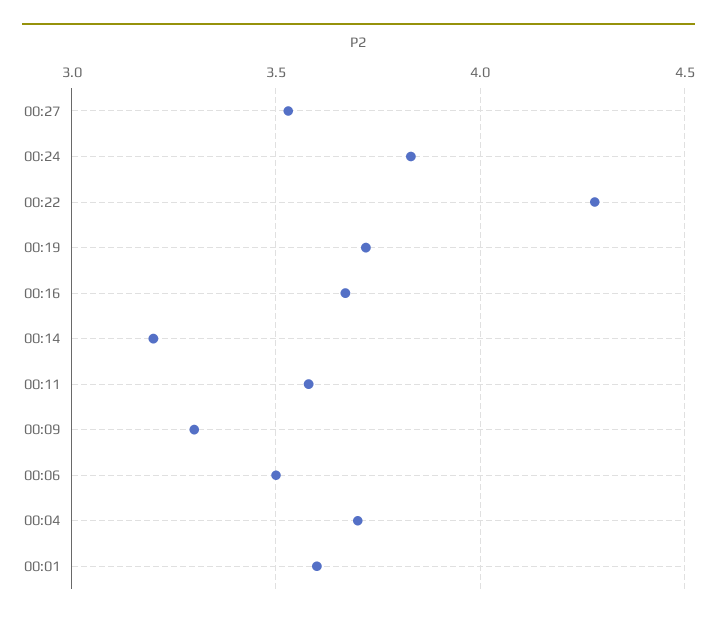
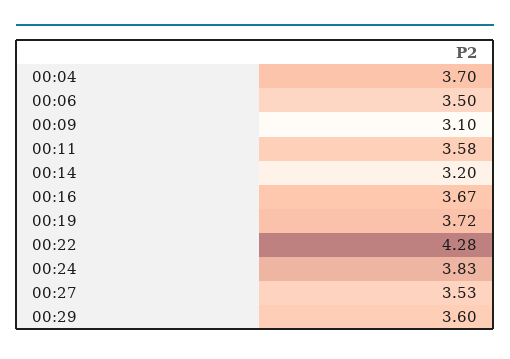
00:09: 3.3 -> 3.1
00:01: 3.6 -> none
00:29: none -> 3.6

